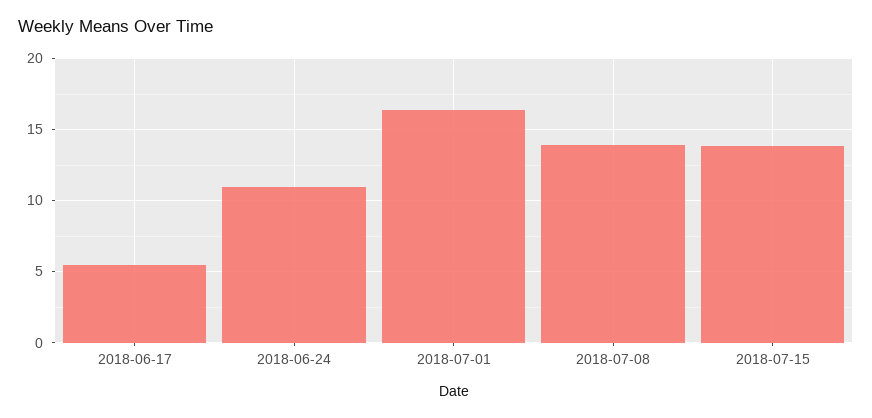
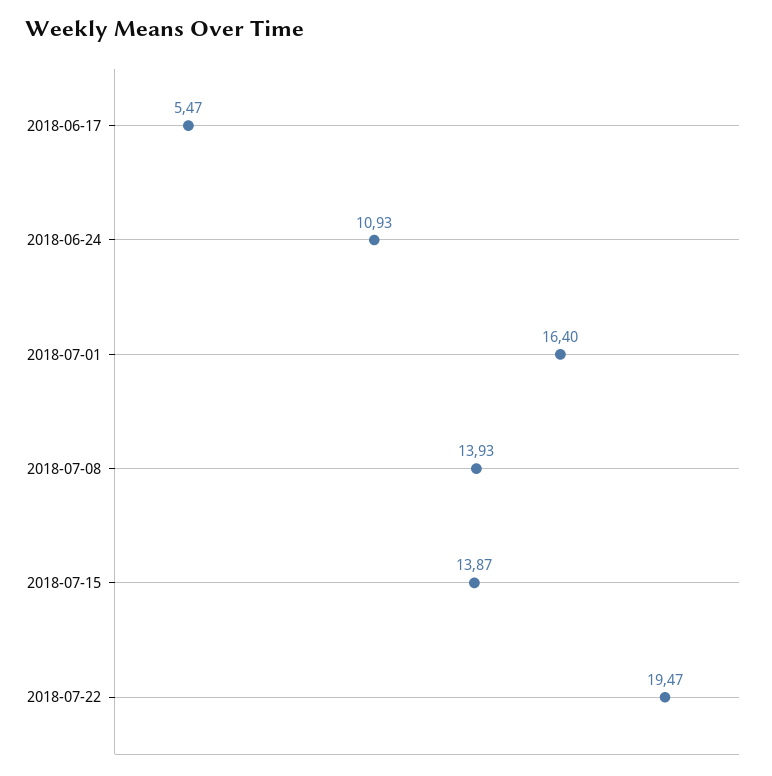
2018-07-22: none -> 19.47

